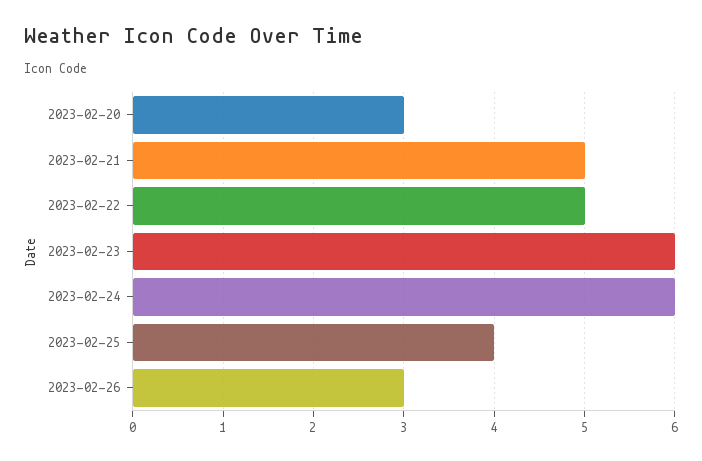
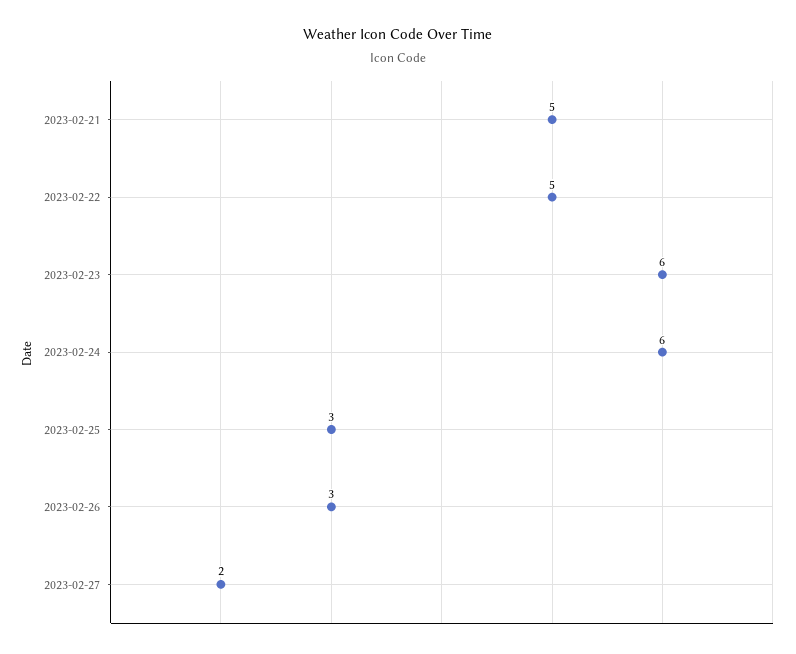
2023-02-20: 3 -> none
2023-02-25: 4 -> 3
2023-02-27: none -> 2

